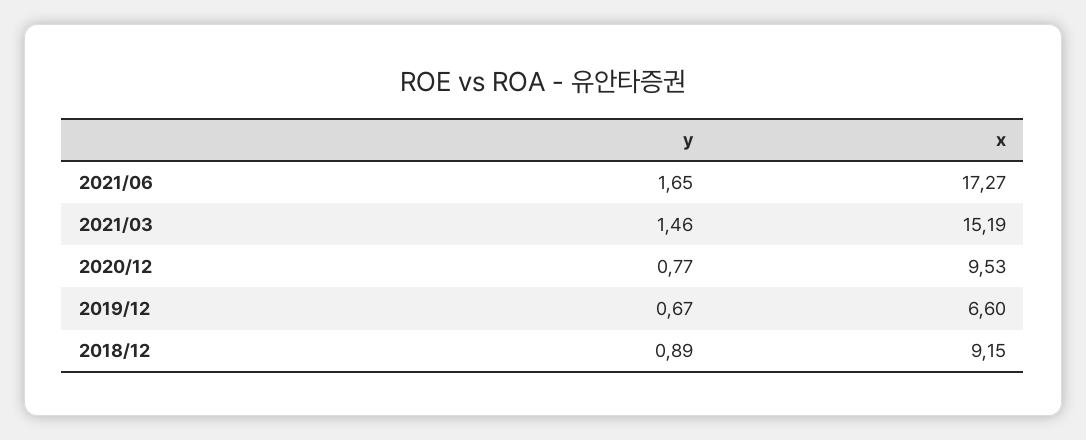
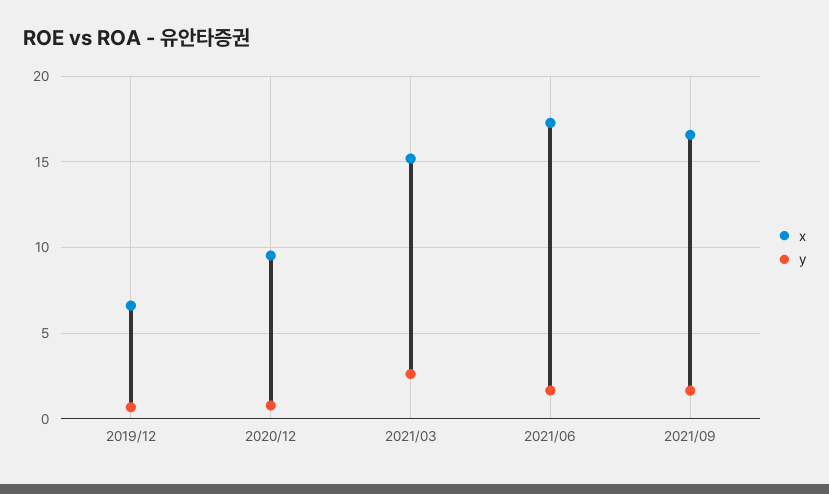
y, 2021/03: 1.46 -> 2.5
y, 2018/12: 0.89 -> none
x, 2018/12: 9.15 -> none
x, 2021/09: none -> 16.5
y, 2021/09: none -> 1.5

